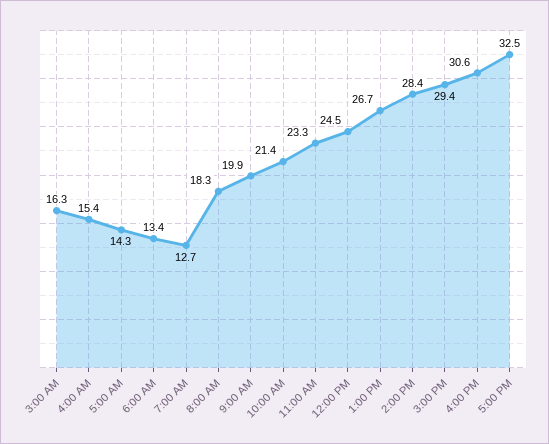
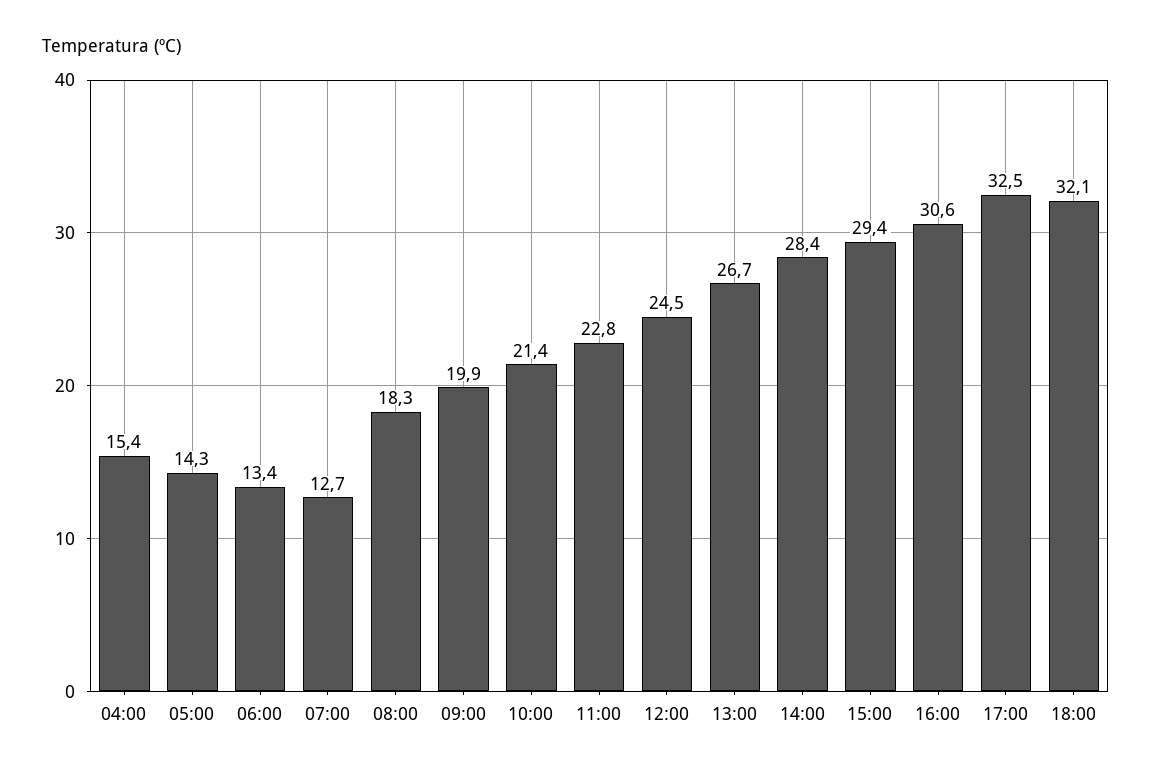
3:00 AM: 16.3 -> none
11:00 AM: 23.3 -> 22.8
18:00: none -> 32.1

